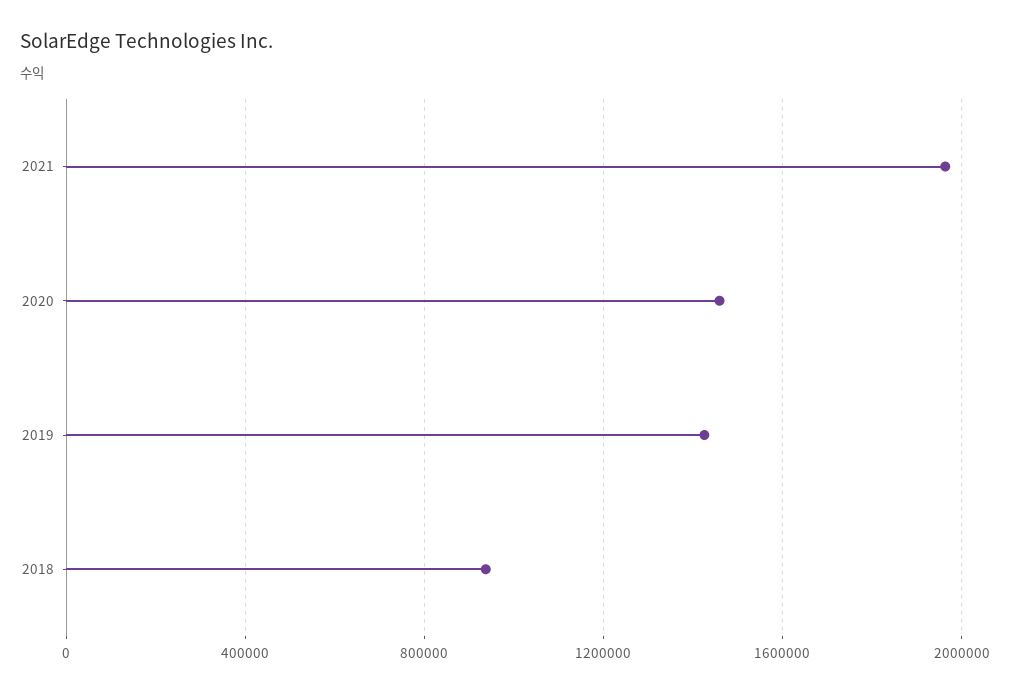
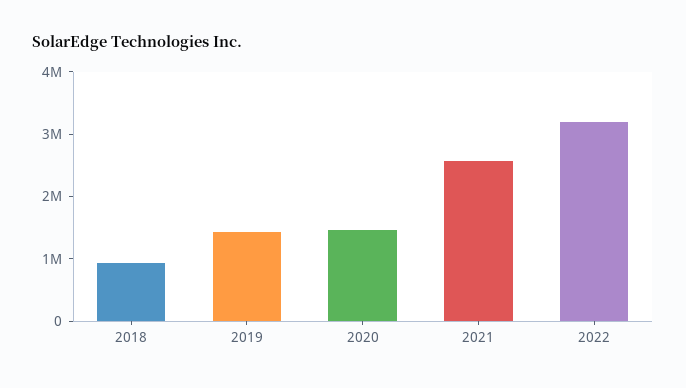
2021: 1950000 -> 2600000
2022: none -> 3200000

